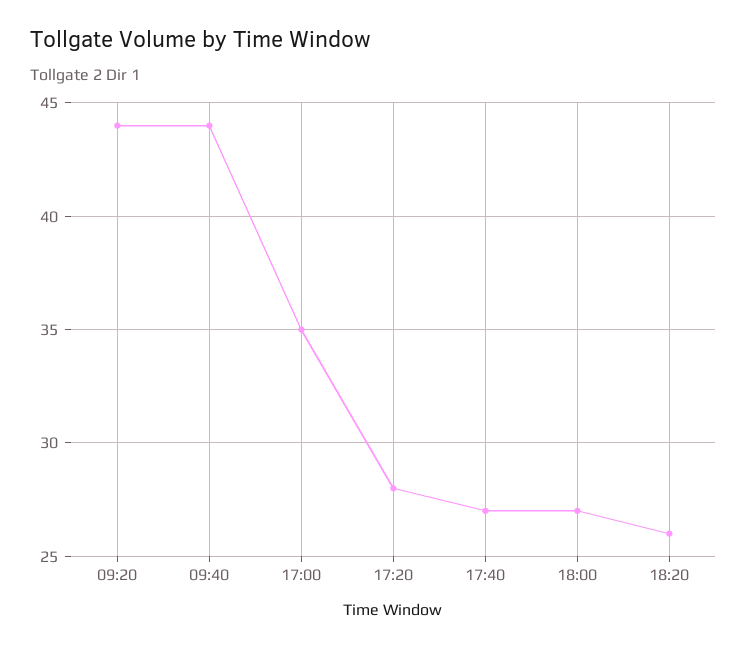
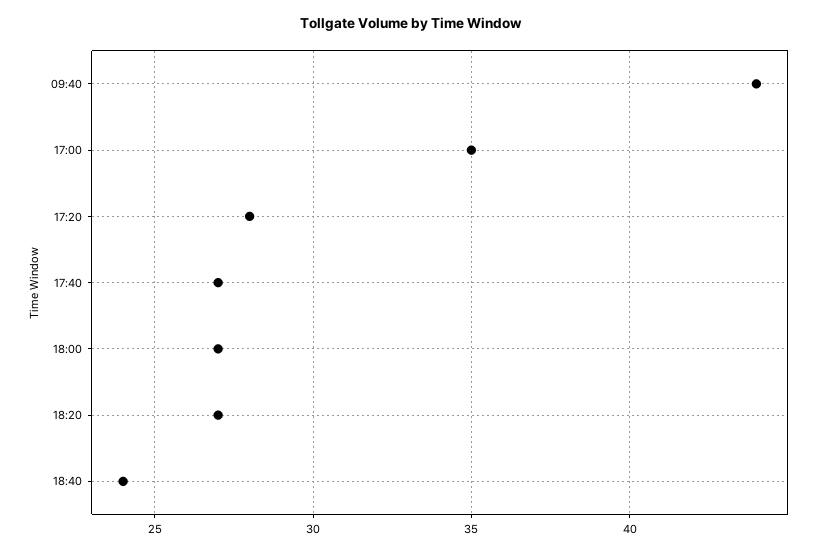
09:20: 44 -> none
18:20: 26 -> 27
18:40: none -> 24

